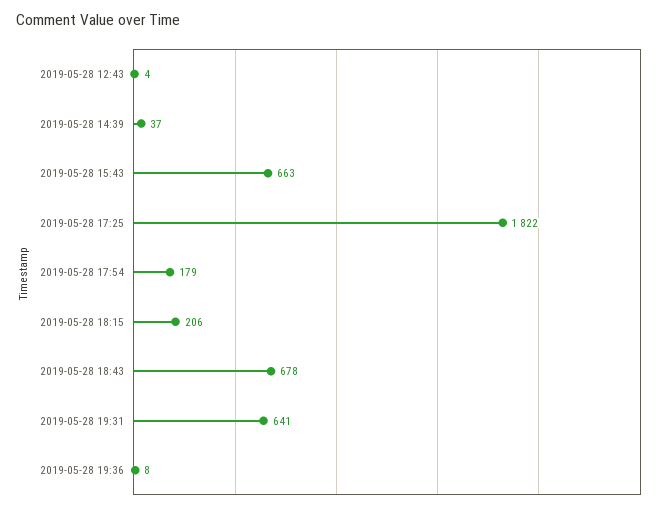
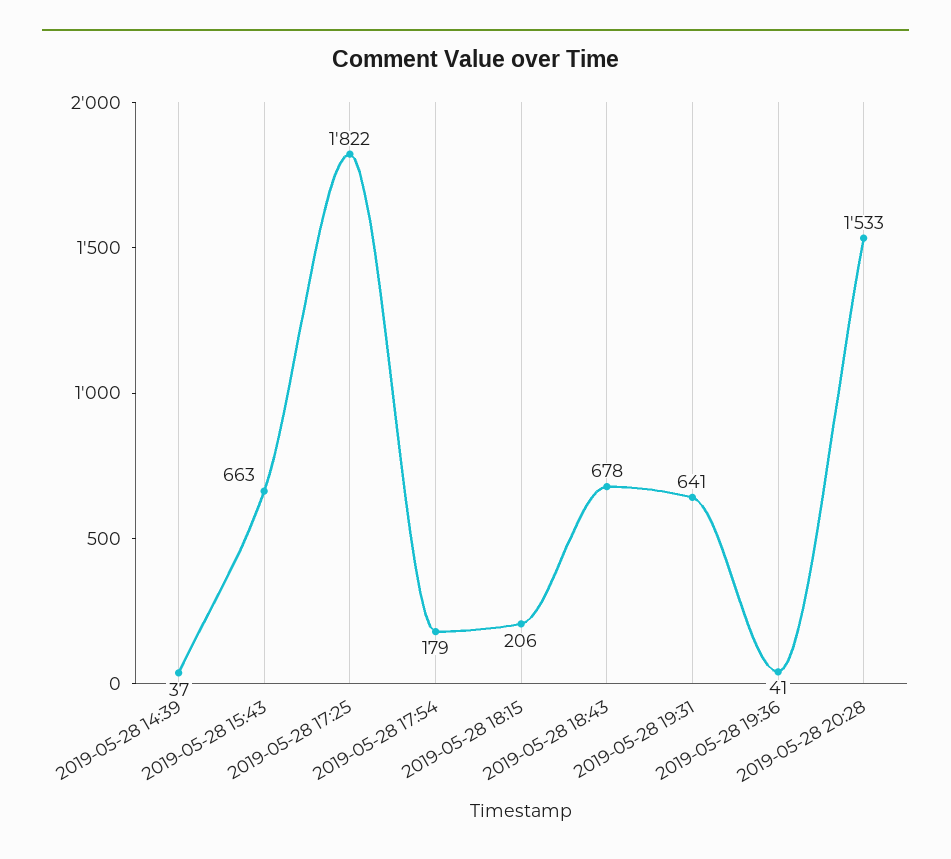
2019-05-28 12:43: 4 -> none
2019-05-28 19:36: 8 -> 41
2019-05-28 20:28: none -> 1533

